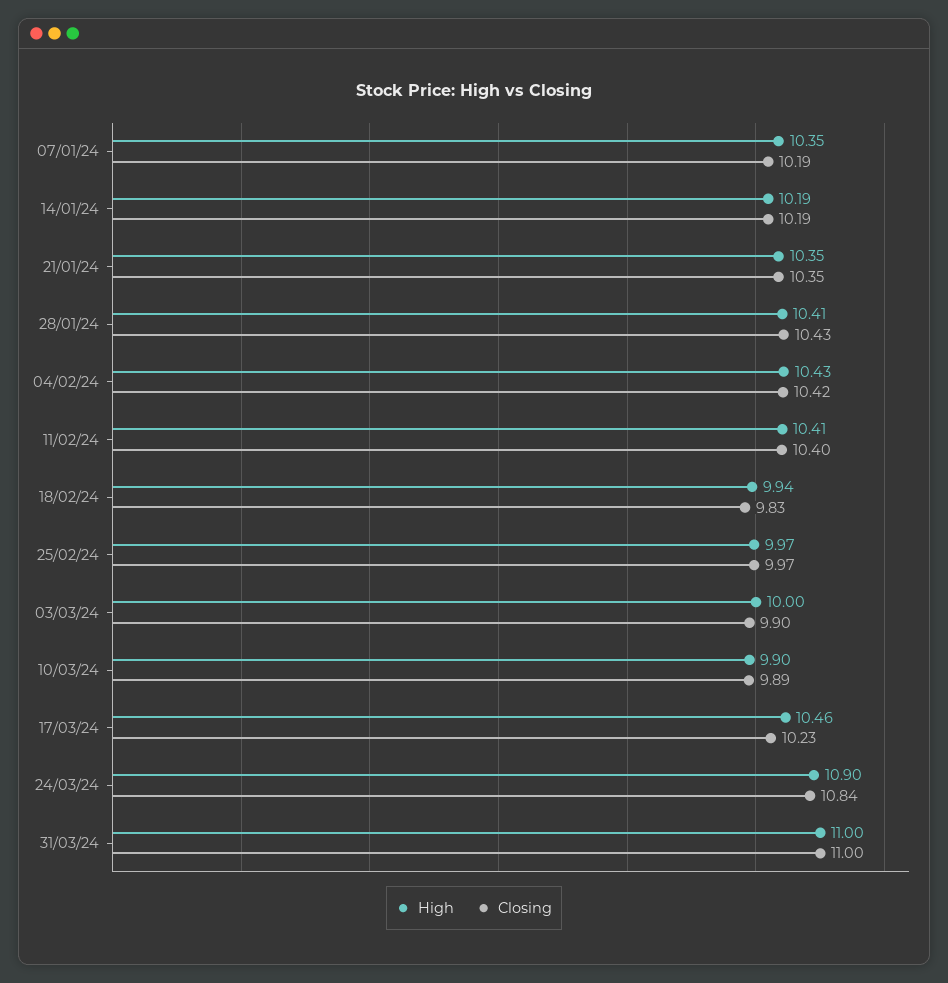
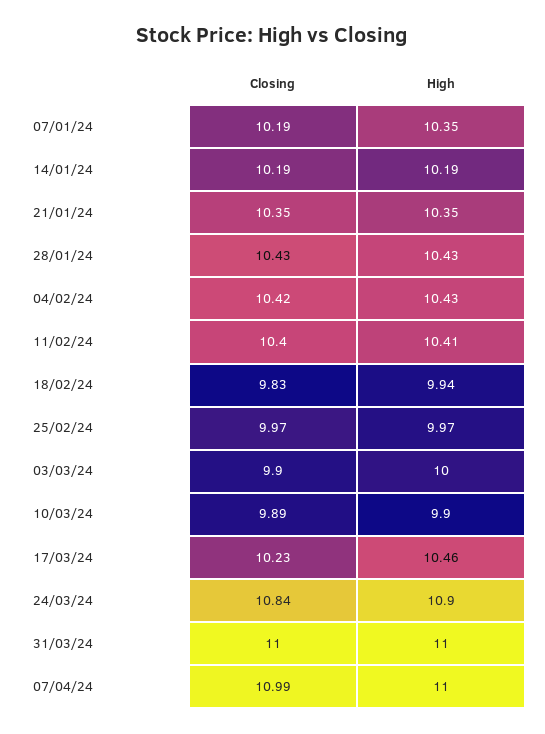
High, 28/01/24: 10.41 -> 10.43
Closing, 07/04/24: none -> 10.99
High, 07/04/24: none -> 11

